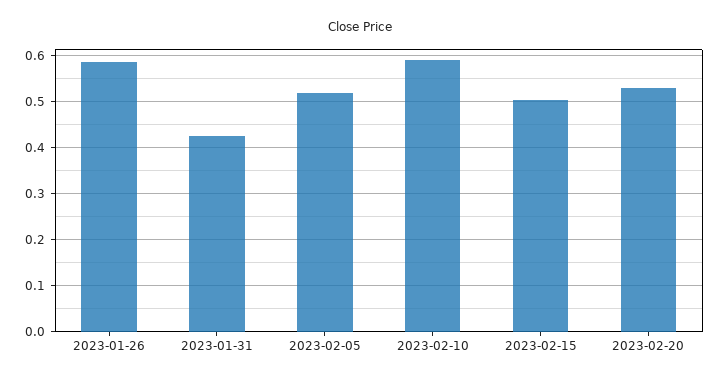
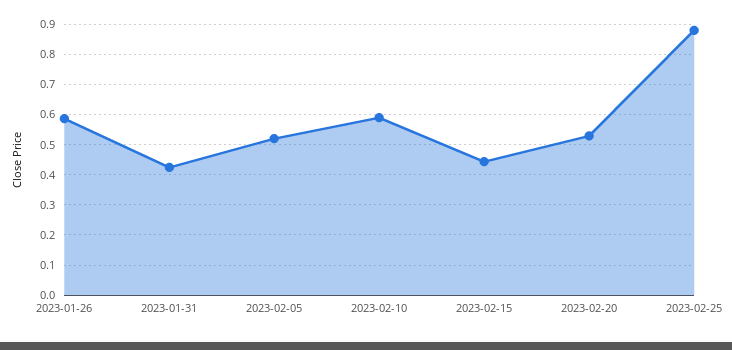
2023-02-15: 0.5 -> 0.44
2023-02-25: none -> 0.88

